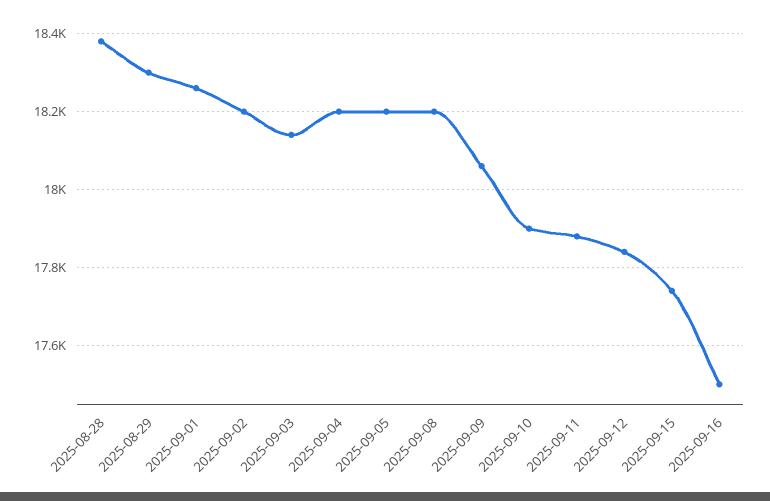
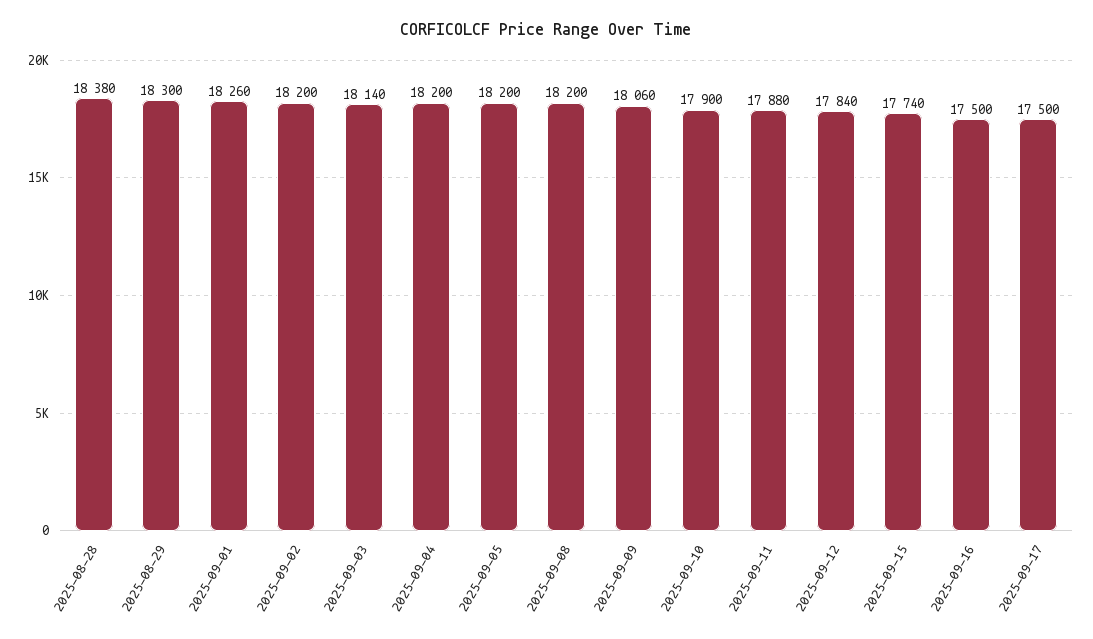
2025-09-17: none -> 17500

